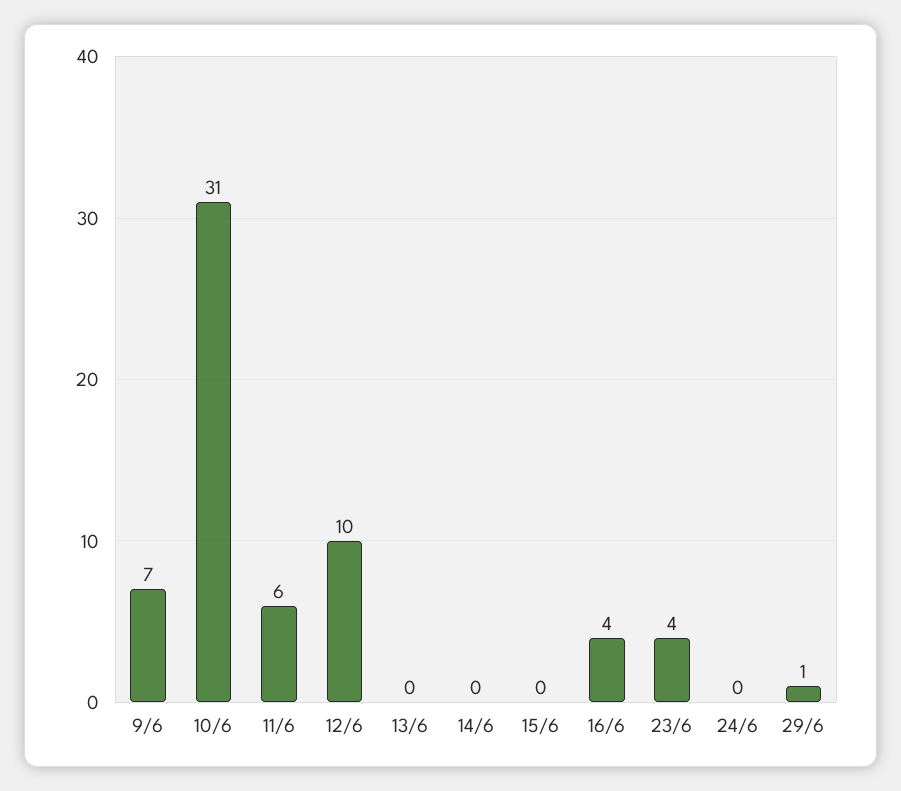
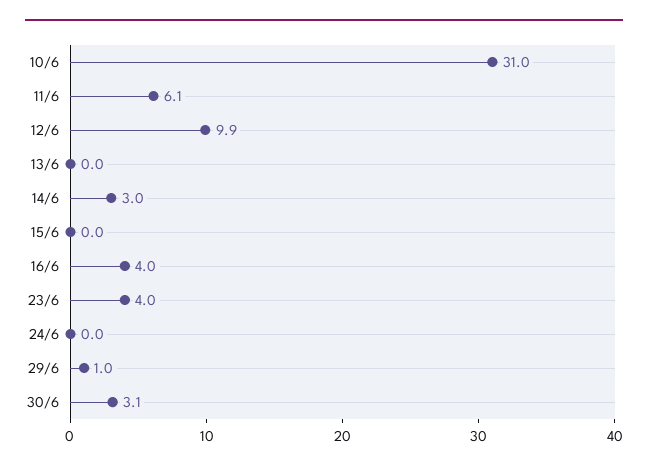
9/6: 7 -> none
14/6: 0 -> 3
30/6: none -> 3.1

